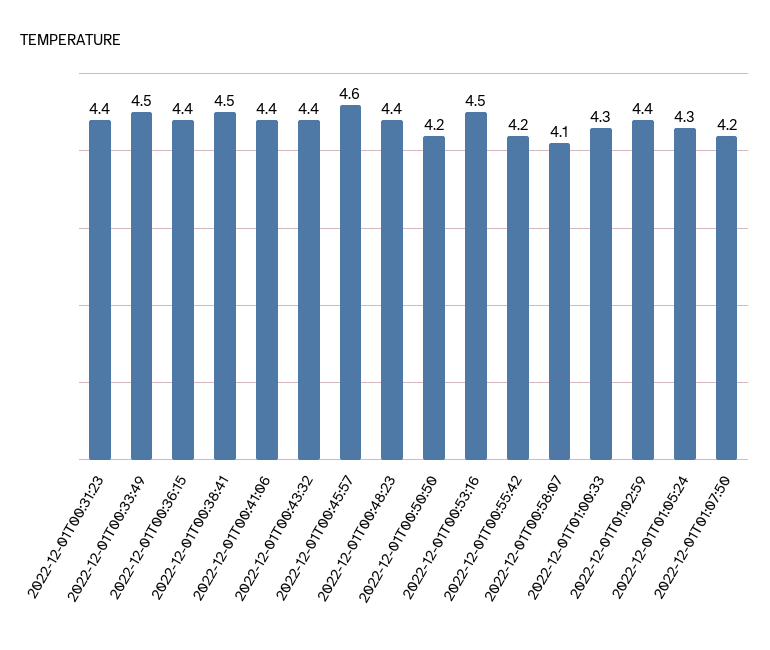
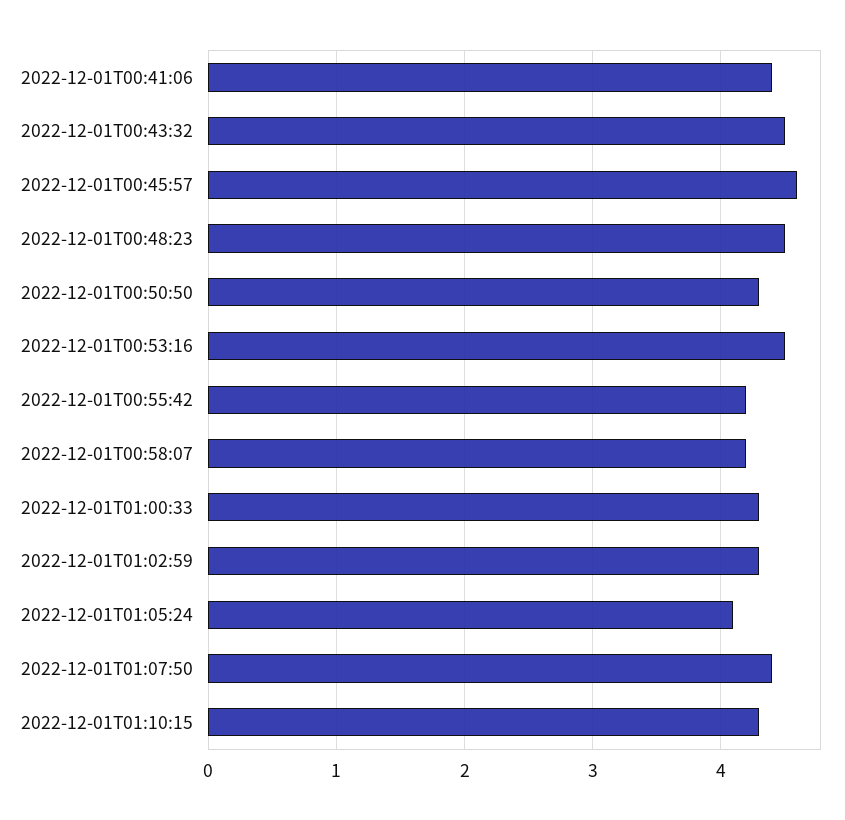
2022-12-01T00:31:23: 4.4 -> none
2022-12-01T00:33:49: 4.5 -> none
2022-12-01T00:36:15: 4.4 -> none
2022-12-01T00:38:41: 4.5 -> none
2022-12-01T00:43:32: 4.4 -> 4.5
2022-12-01T00:48:23: 4.4 -> 4.5
2022-12-01T00:50:50: 4.2 -> 4.3
2022-12-01T00:58:07: 4.1 -> 4.2
2022-12-01T01:02:59: 4.4 -> 4.3
2022-12-01T01:05:24: 4.3 -> 4.1
2022-12-01T01:07:50: 4.2 -> 4.4
2022-12-01T01:10:15: none -> 4.3

